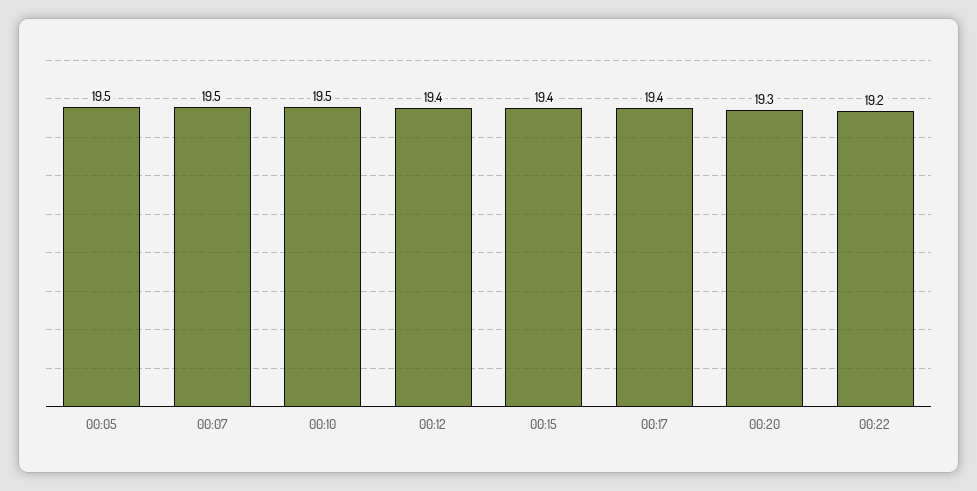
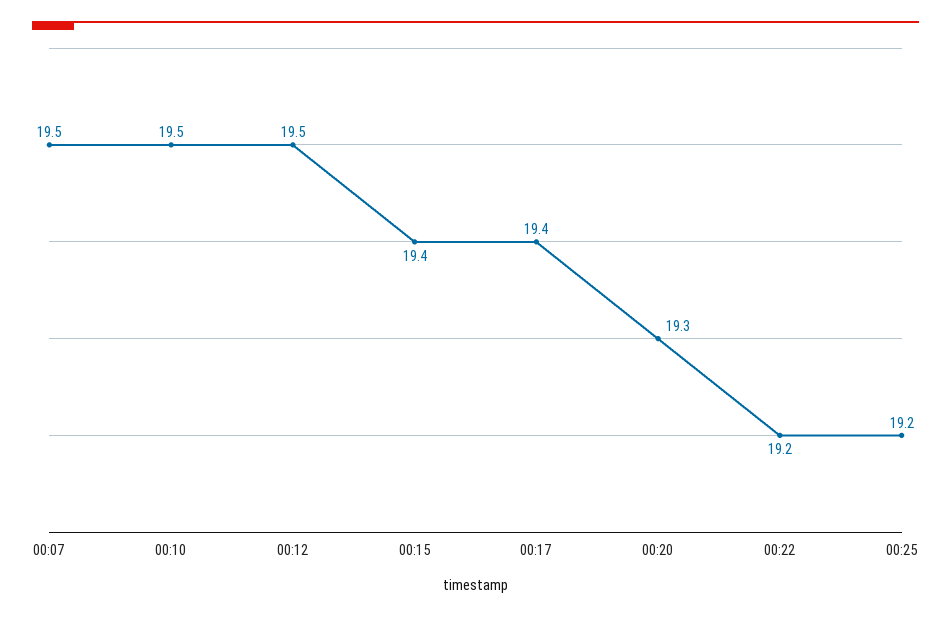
00:05: 19.5 -> none
00:12: 19.4 -> 19.5
00:25: none -> 19.2

